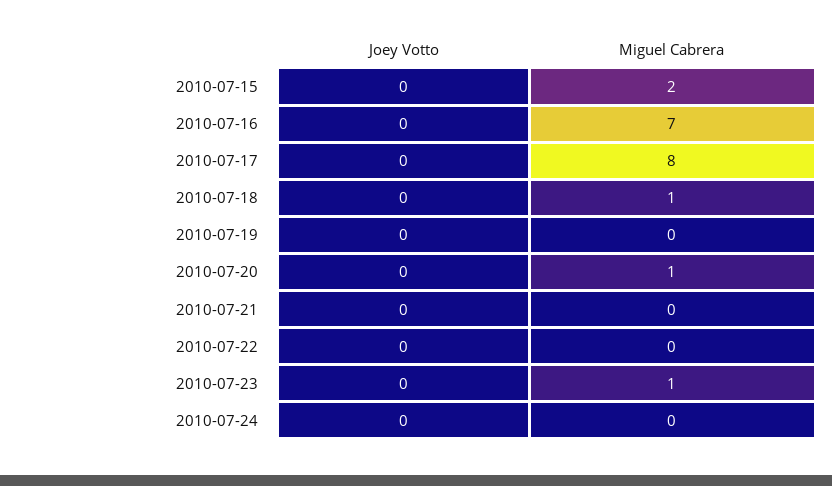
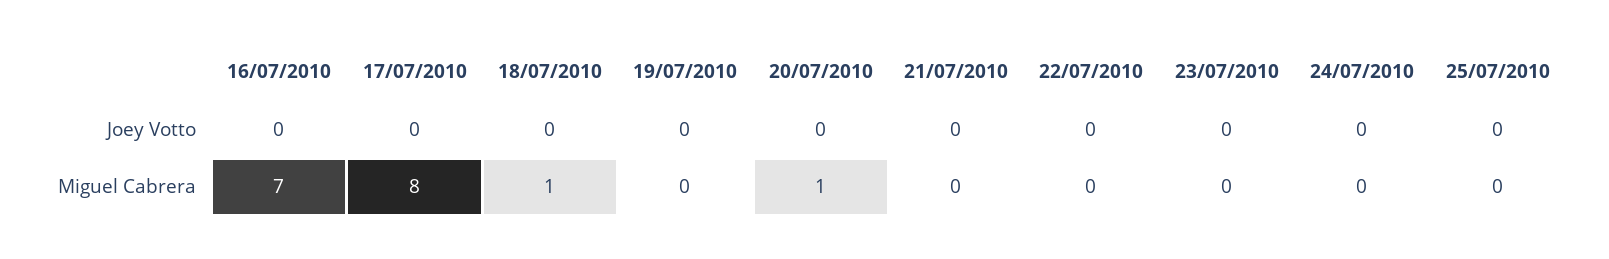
Joey Votto, 2010-07-15: 0 -> none
Miguel Cabrera, 2010-07-15: 2 -> none
Miguel Cabrera, 2010-07-23: 1 -> 0
Joey Votto, 25/07/2010: none -> 0
Miguel Cabrera, 25/07/2010: none -> 0

